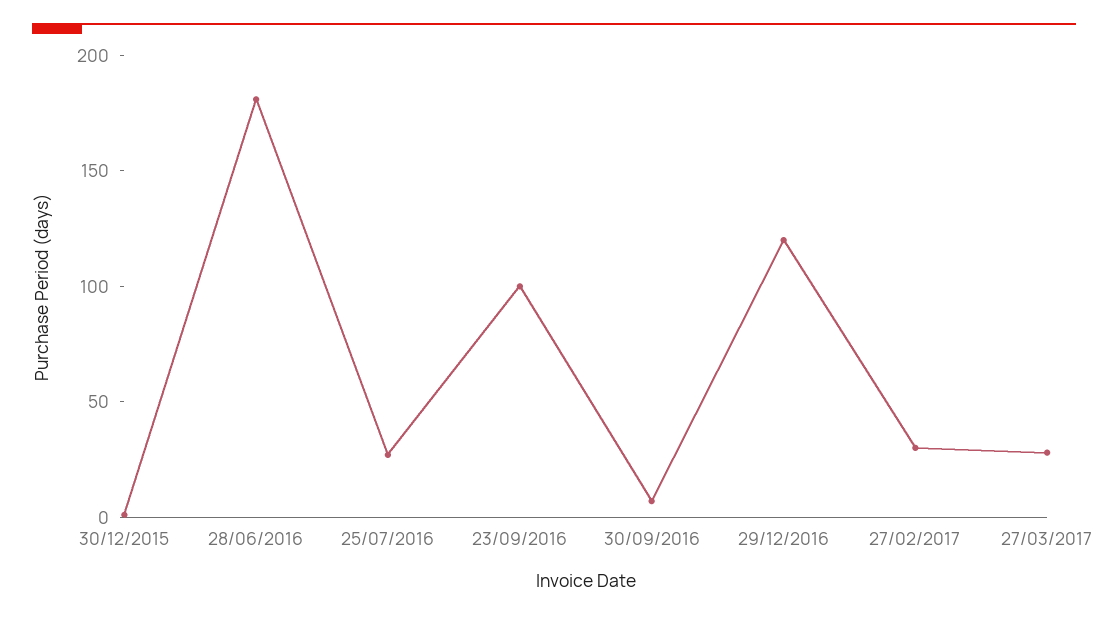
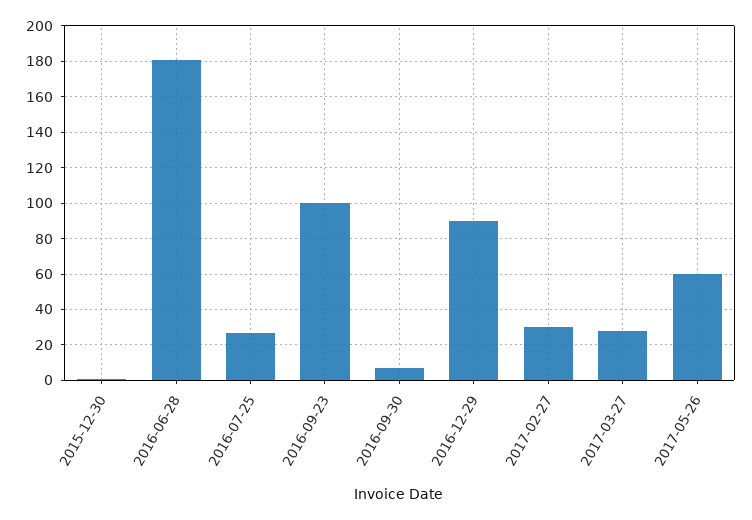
29/12/2016: 120 -> 90
2017-05-26: none -> 60

